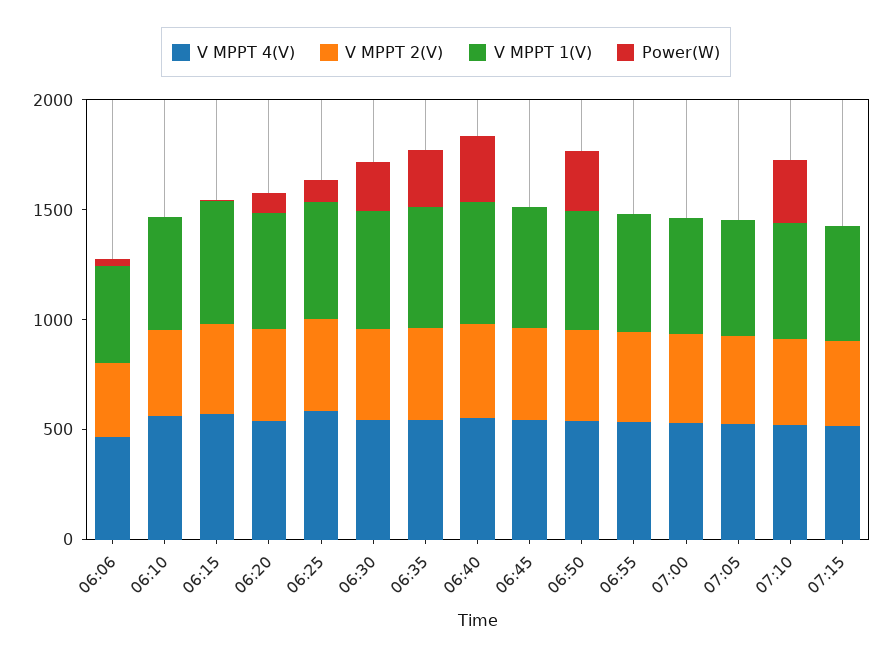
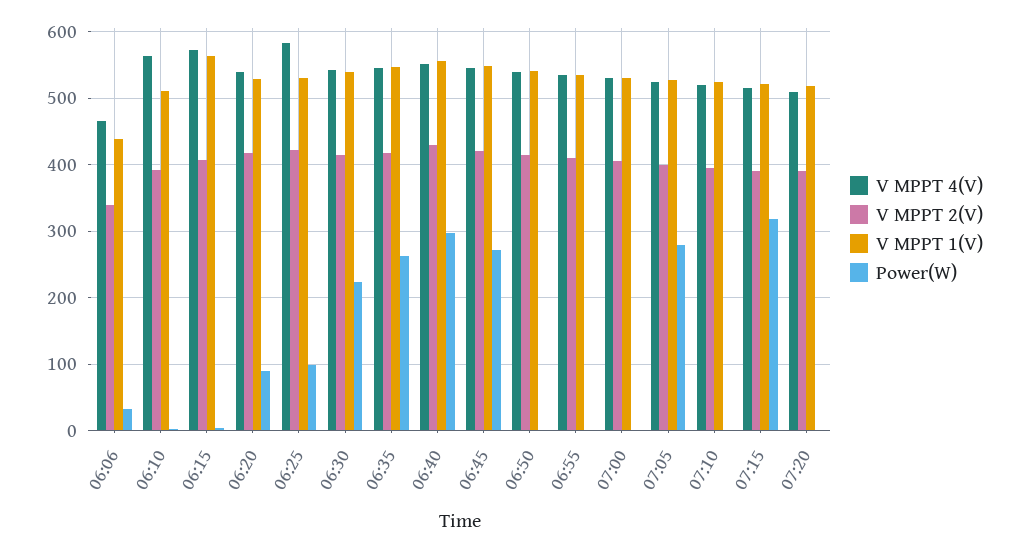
Power(W), 06:45: 0 -> 270
Power(W), 06:50: 300 -> 0
Power(W), 07:05: 0 -> 280
Power(W), 07:10: 300 -> 0
Power(W), 07:15: 0 -> 320
V MPPT 4(V), 07:20: none -> 510
V MPPT 2(V), 07:20: none -> 390
V MPPT 1(V), 07:20: none -> 520
Power(W), 07:20: none -> 0

